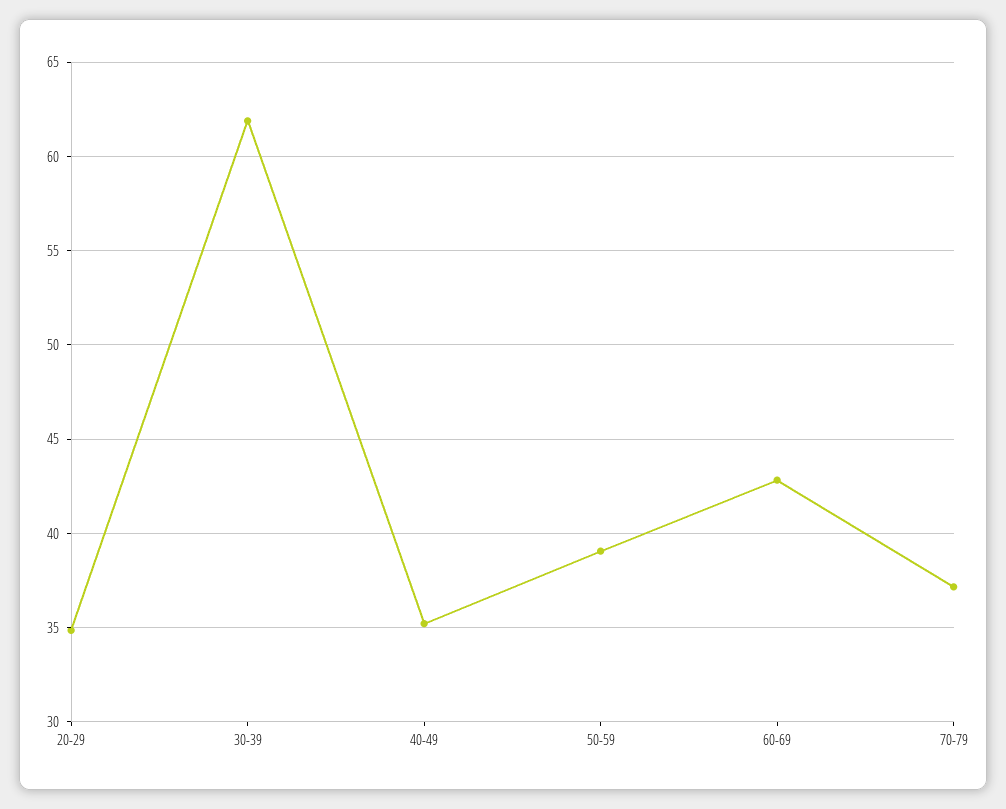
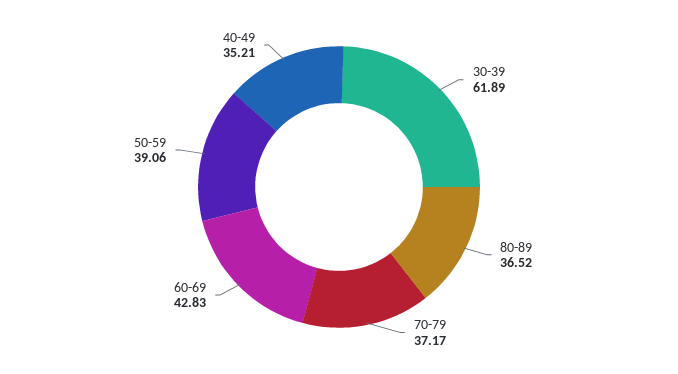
20-29: 35 -> none
80-89: none -> 36.52

